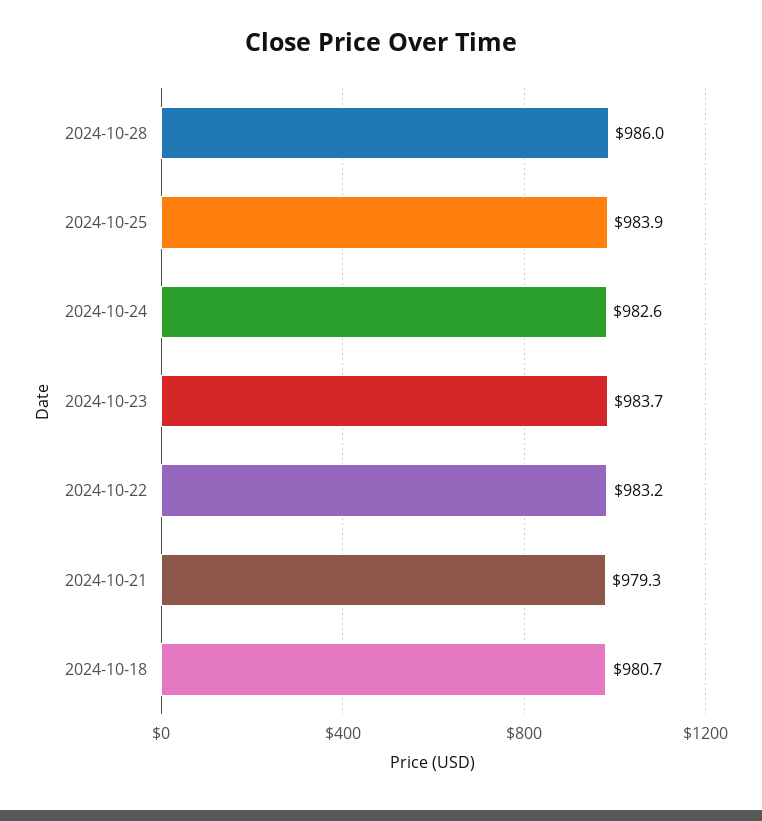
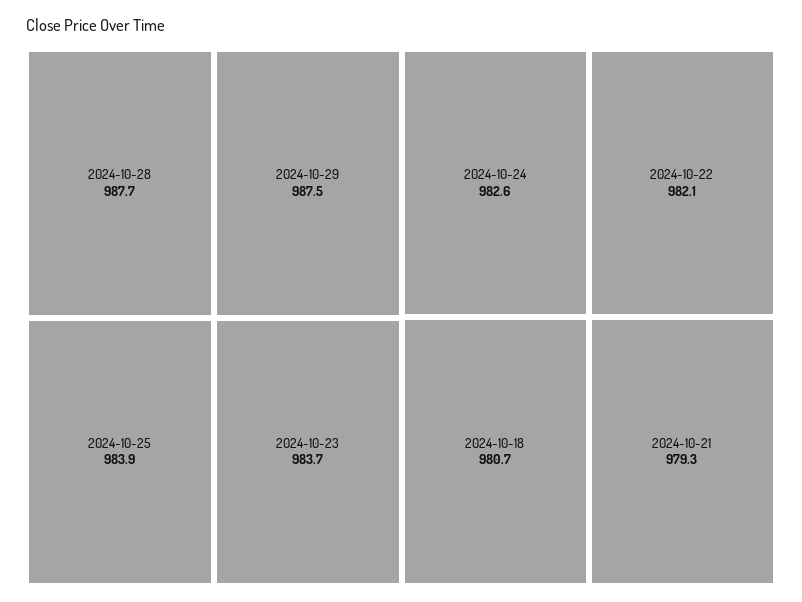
2024-10-28: 986 -> 987.7
2024-10-22: 983.2 -> 982.1
2024-10-29: none -> 987.5

